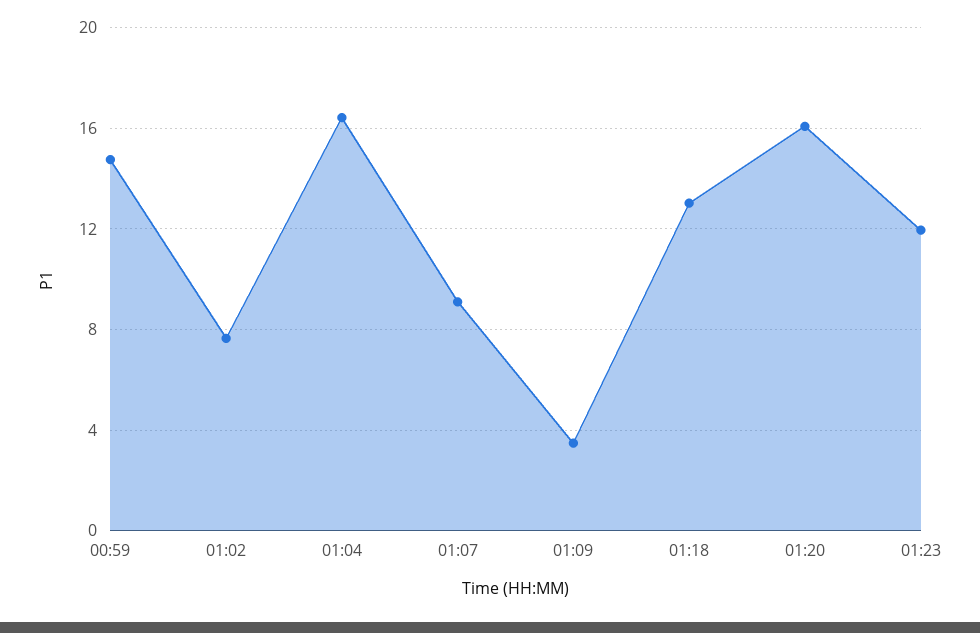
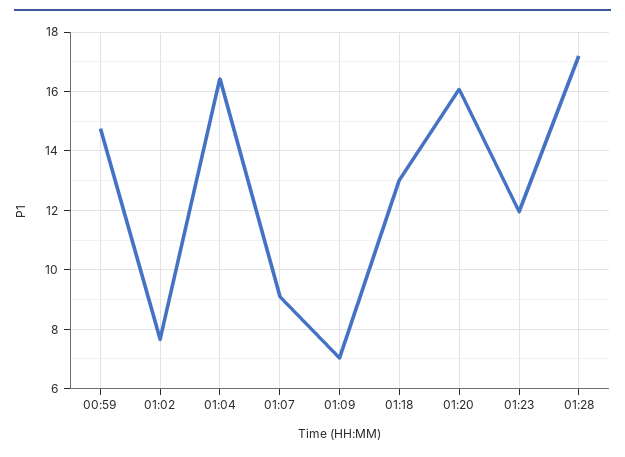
01:09: 3.5 -> 7
01:28: none -> 17.25

